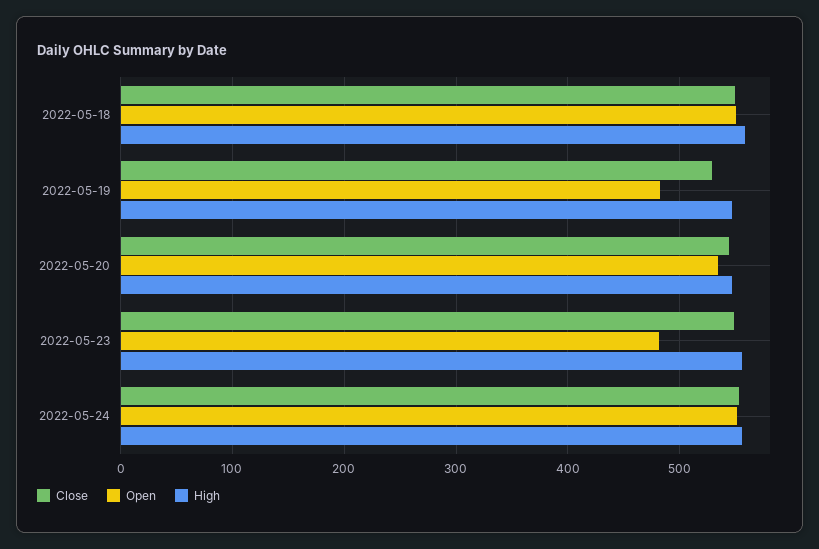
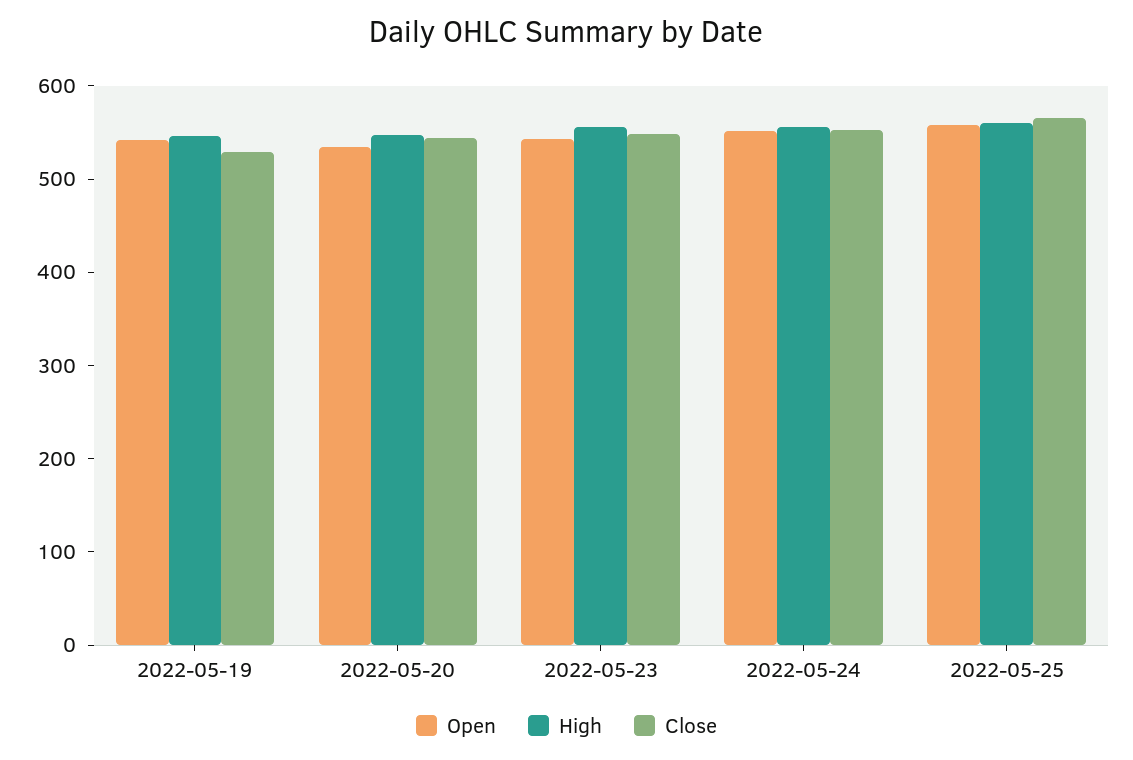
Close, 2022-05-18: 550 -> none
Open, 2022-05-18: 550 -> none
High, 2022-05-18: 560 -> none
Open, 2022-05-19: 480 -> 540
Open, 2022-05-23: 480 -> 540
Open, 2022-05-25: none -> 560
High, 2022-05-25: none -> 560
Close, 2022-05-25: none -> 560

